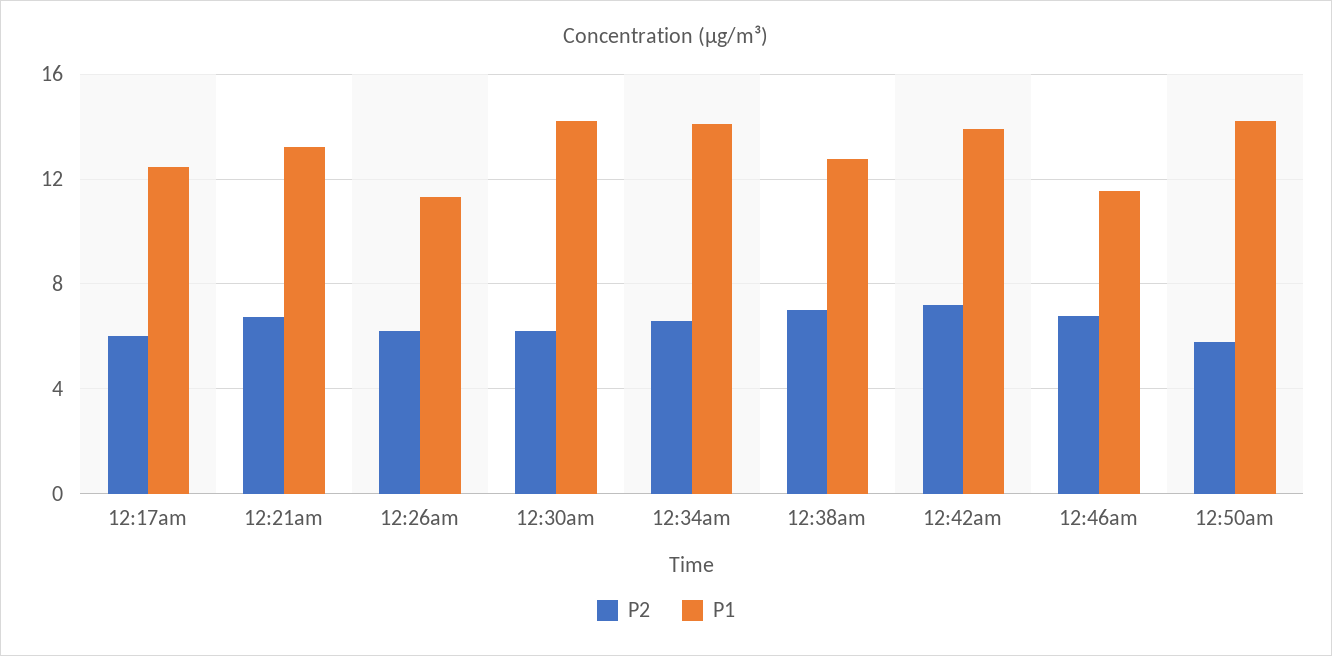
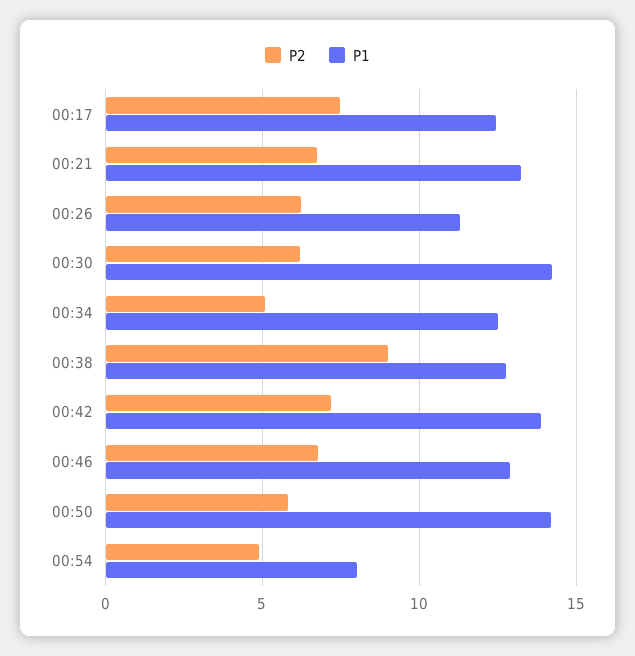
P2, 12:17am: 6 -> 7.5
P2, 12:34am: 6.5 -> 5
P1, 12:34am: 14 -> 12.5
P2, 12:38am: 7 -> 9
P1, 12:46am: 11.5 -> 13
P2, 00:54: none -> 5
P1, 00:54: none -> 8

